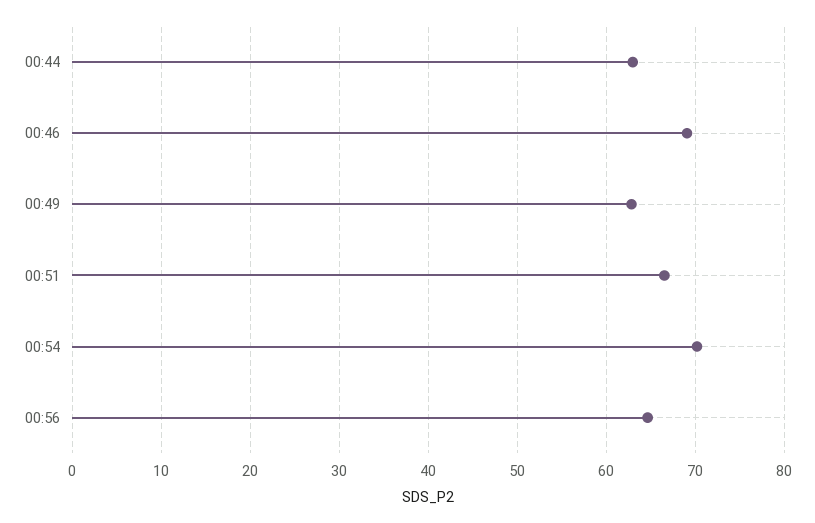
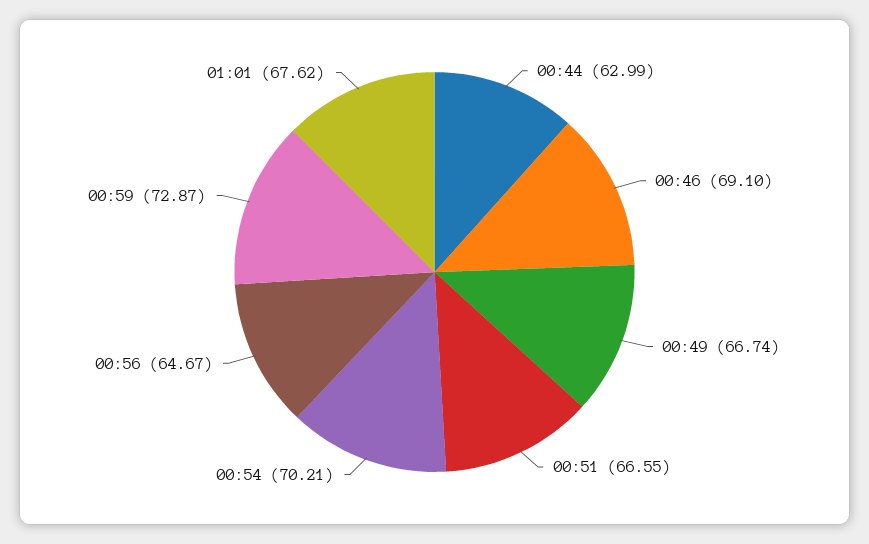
00:49: 63 -> 66.74
00:59: none -> 72.87
01:01: none -> 67.62

